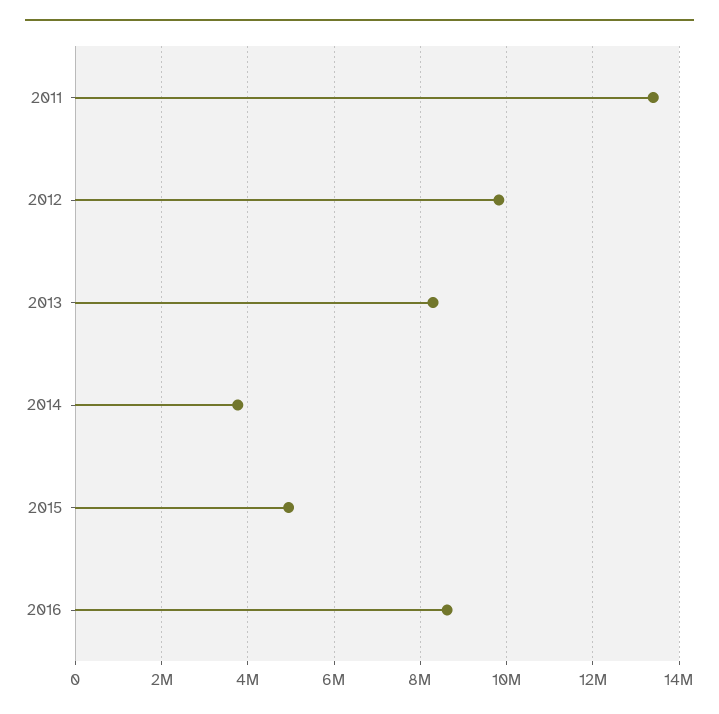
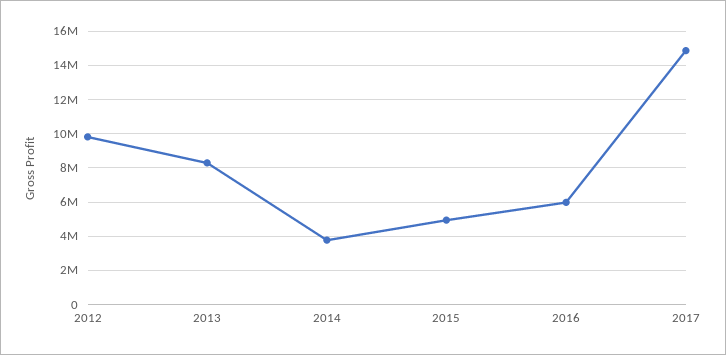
2011: 13400000 -> none
2016: 8600000 -> 6000000
2017: none -> 15000000

